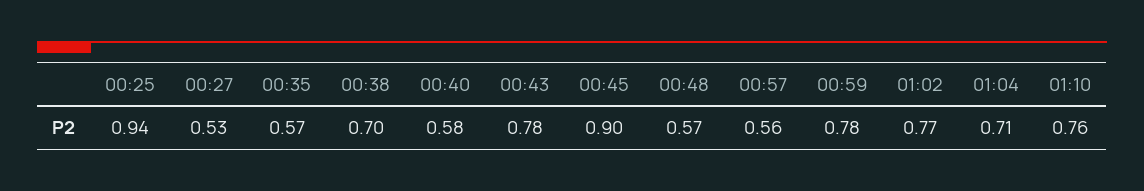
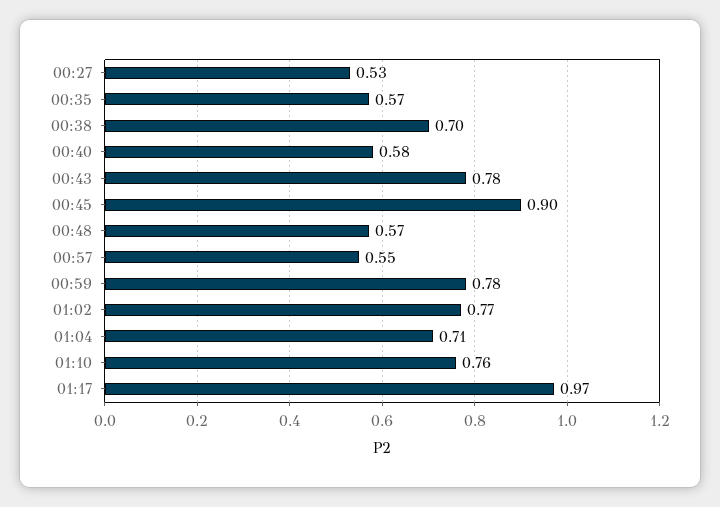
00:25: 0.94 -> none
00:57: 0.56 -> 0.55
01:17: none -> 0.97

